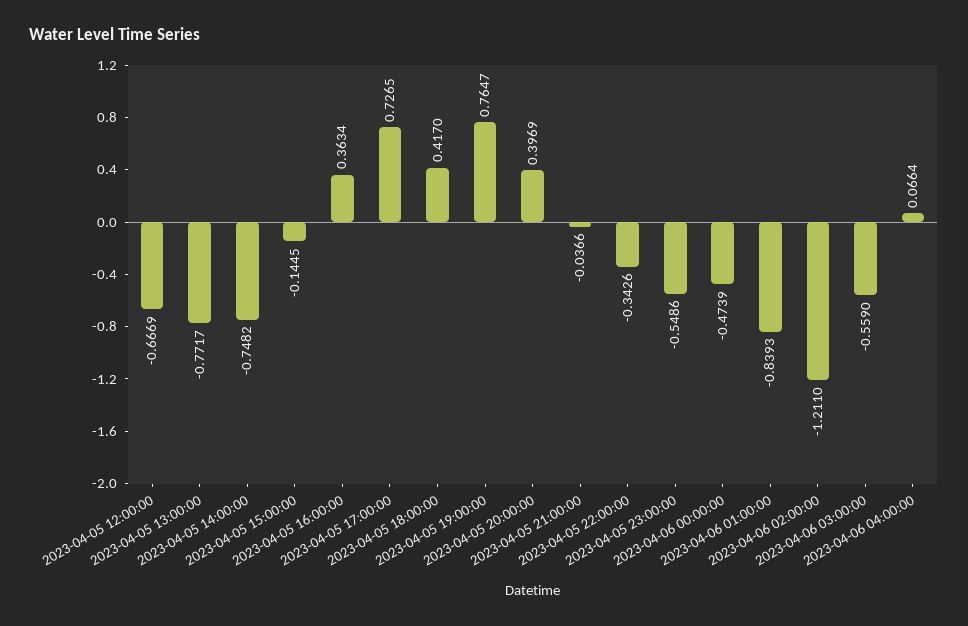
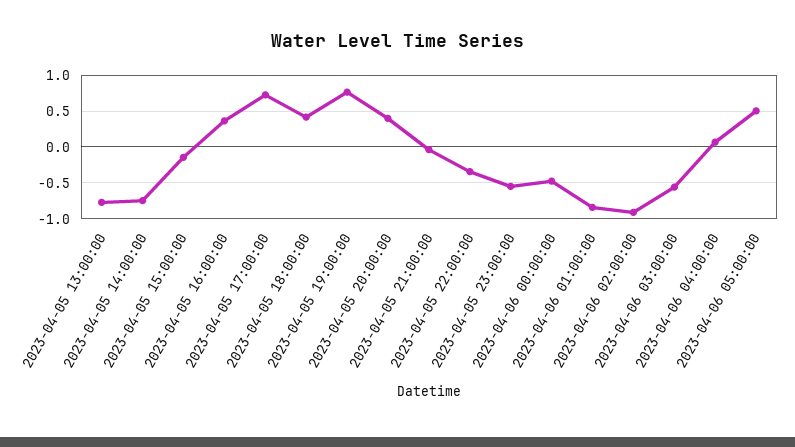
2023-04-05 12:00:00: -0.6669 -> none
2023-04-06 02:00:00: -1.211 -> -0.9
2023-04-06 05:00:00: none -> 0.5

